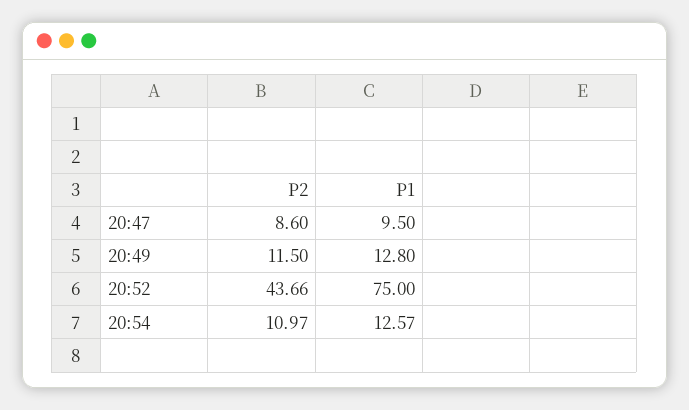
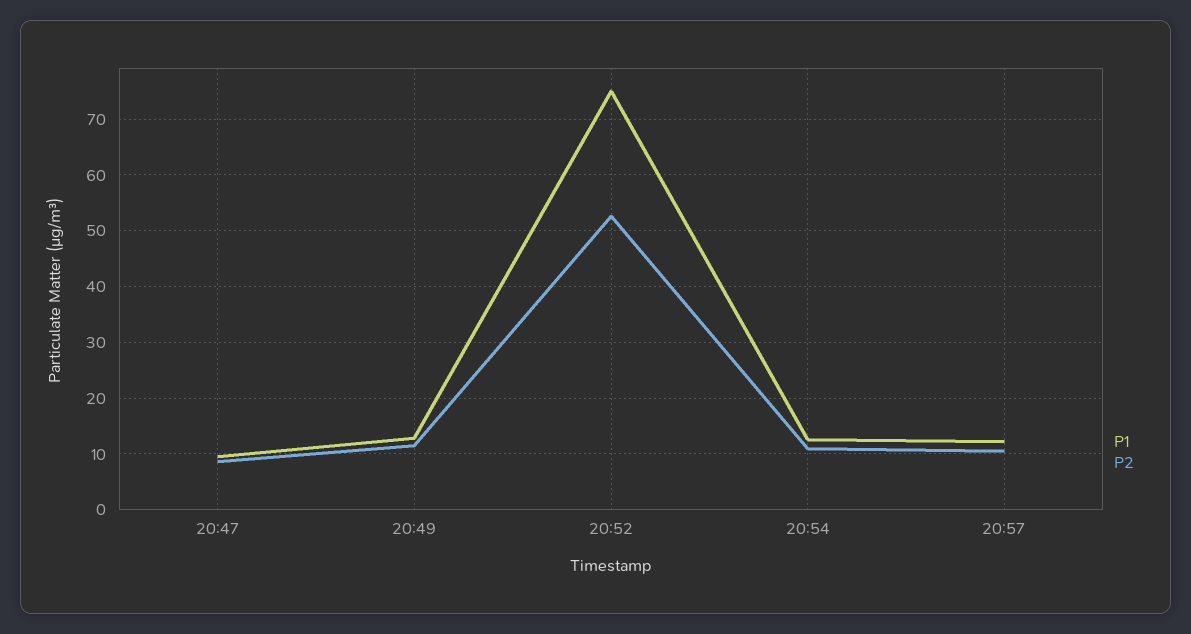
P2, 20:52: 43.66 -> 52
P1, 20:57: none -> 12
P2, 20:57: none -> 10

